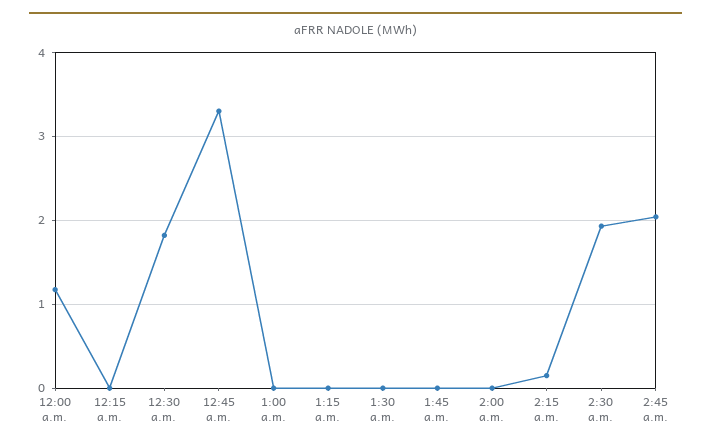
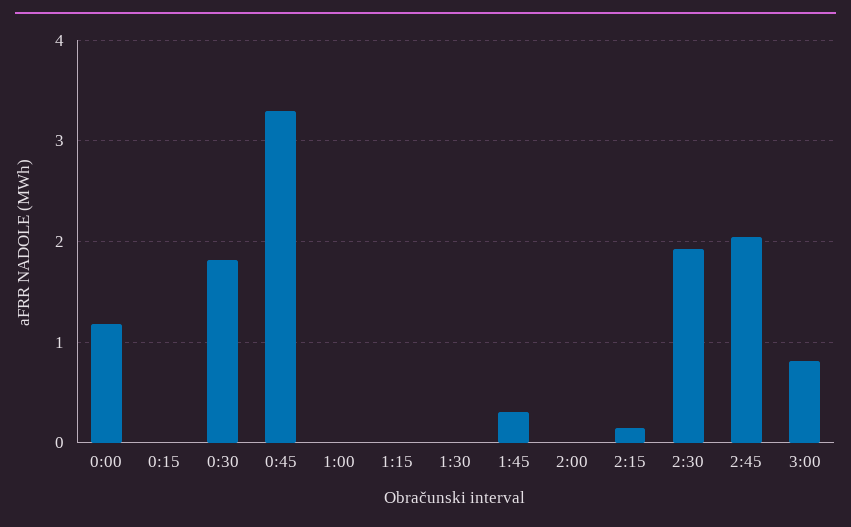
1:45 a.m.: 0 -> 0.3
3:00: none -> 0.8

